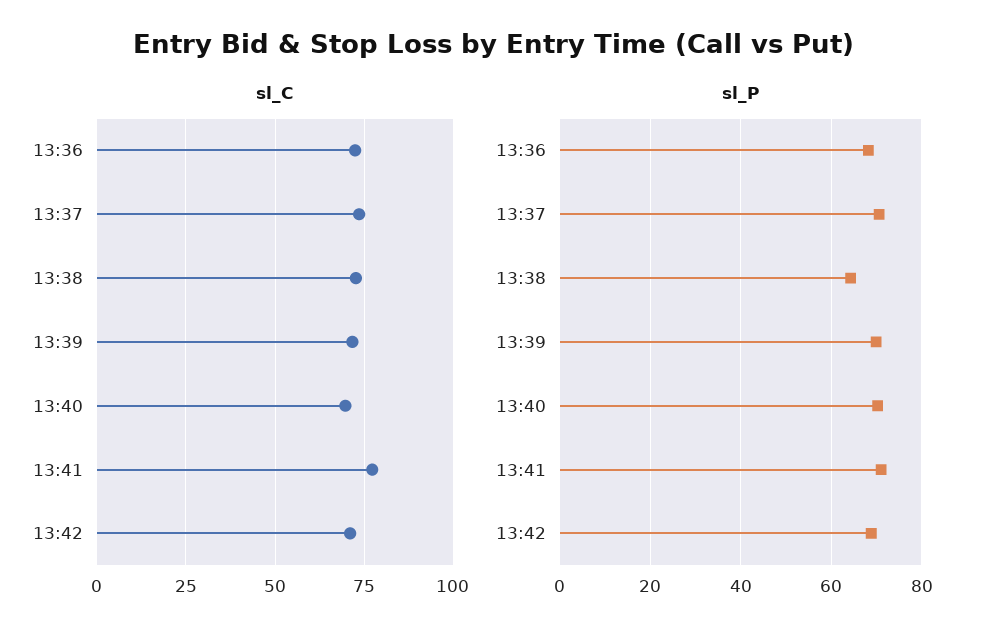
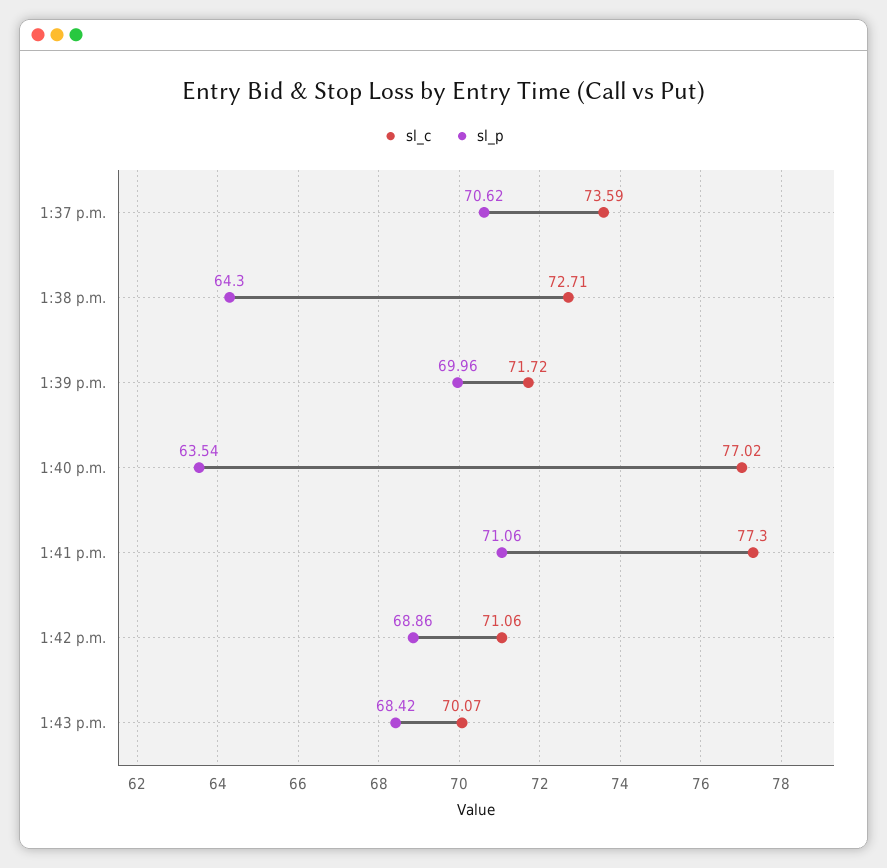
sl_C, 13:36: 72.5 -> none
sl_C, 13:40: 70 -> 77.02
sl_P, 13:36: 68 -> none
sl_P, 13:40: 70 -> 63.54
sl_C, 1:43 p.m.: none -> 70.07
sl_P, 1:43 p.m.: none -> 68.42

